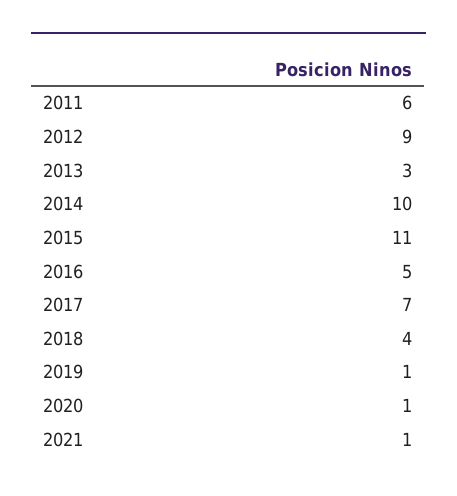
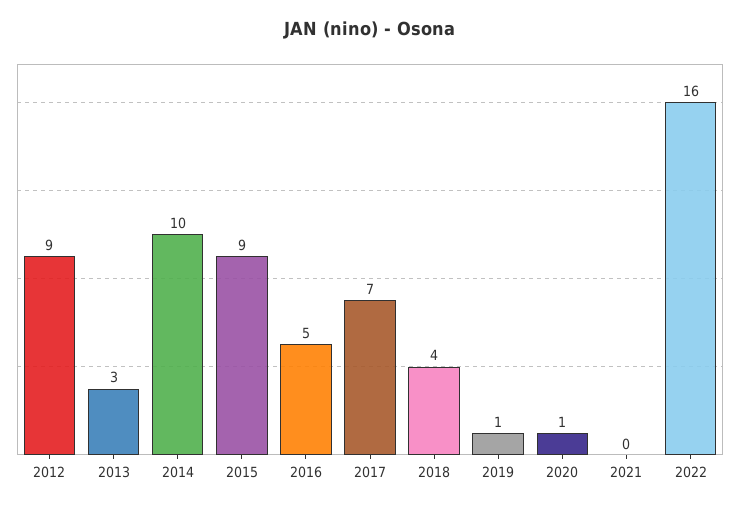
2011: 6 -> none
2015: 11 -> 9
2021: 1 -> 0
2022: none -> 16

